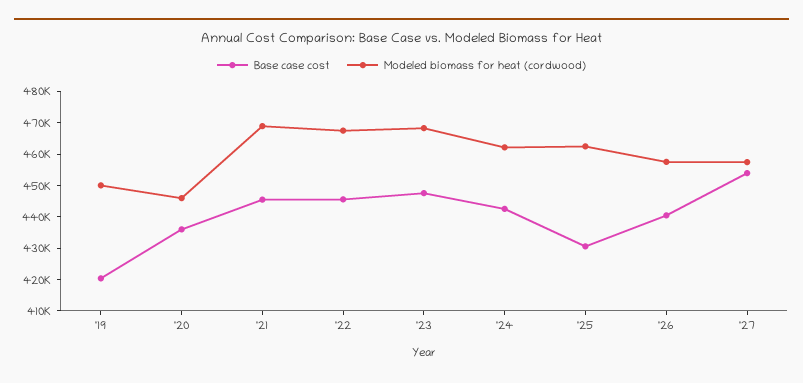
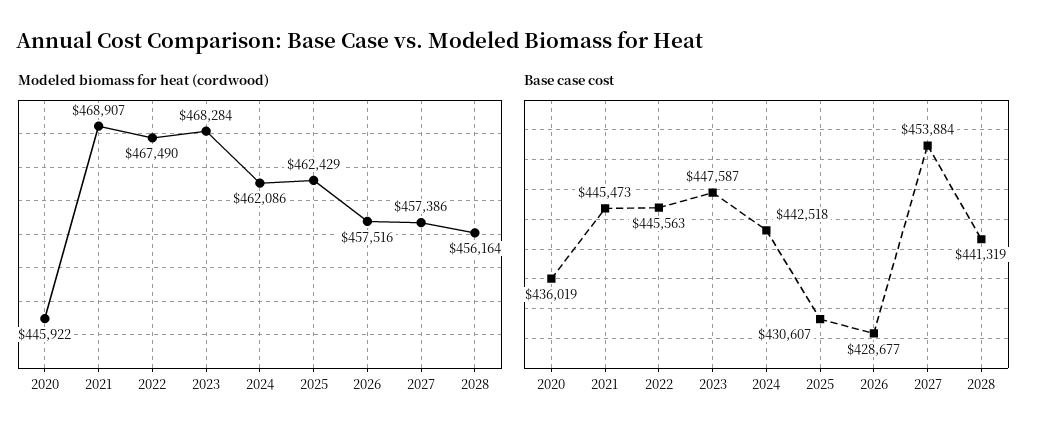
Base case cost, '19: 420000 -> none
Modeled biomass for heat (cordwood), '19: 450000 -> none
Base case cost, '26: 440000 -> 428677
Modeled biomass for heat (cordwood), 2028: none -> 456164
Base case cost, 2028: none -> 441319

